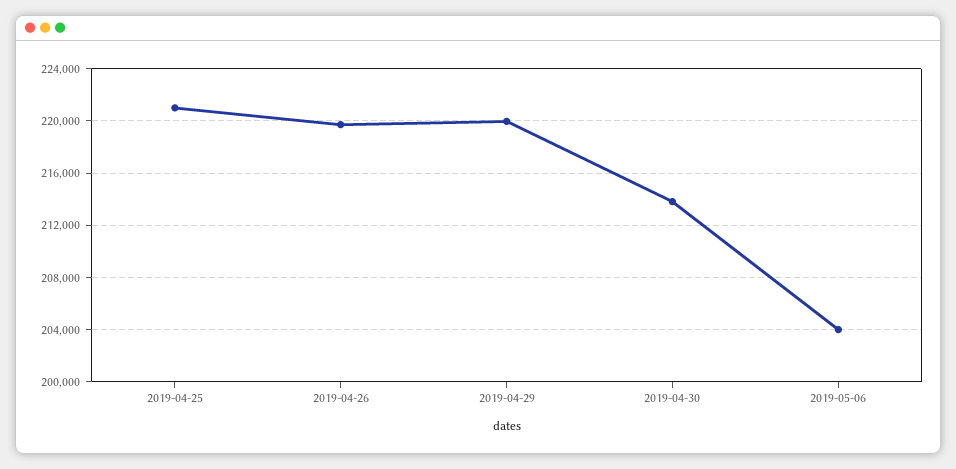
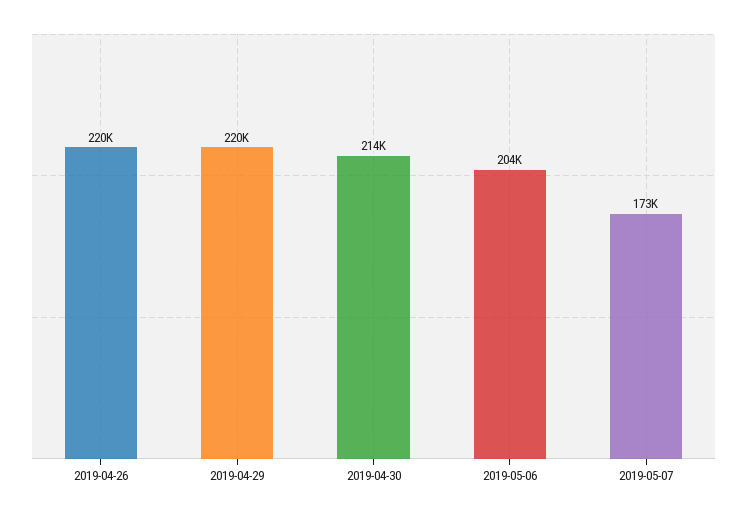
2019-04-25: 221000 -> none
2019-05-07: none -> 173000

